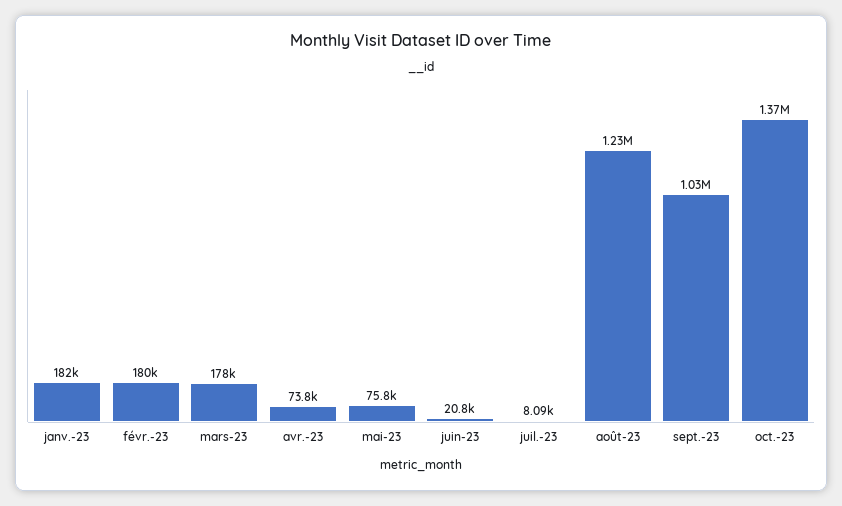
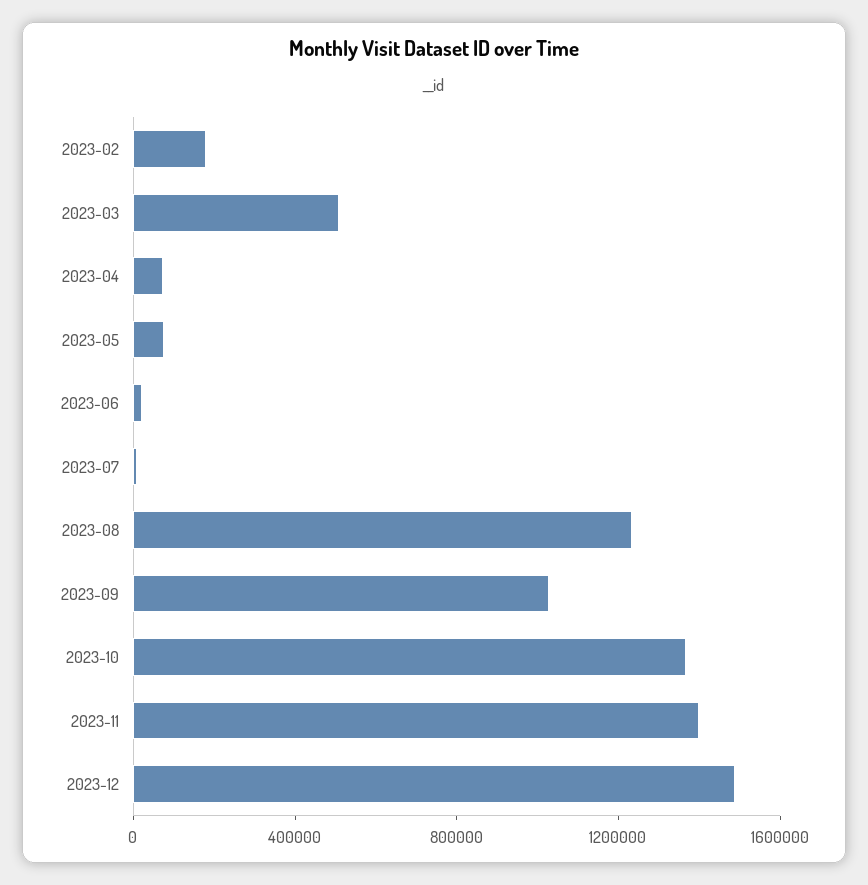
janv.-23: 182000 -> none
mars-23: 178000 -> 500000
2023-11: none -> 1400000
2023-12: none -> 1500000

